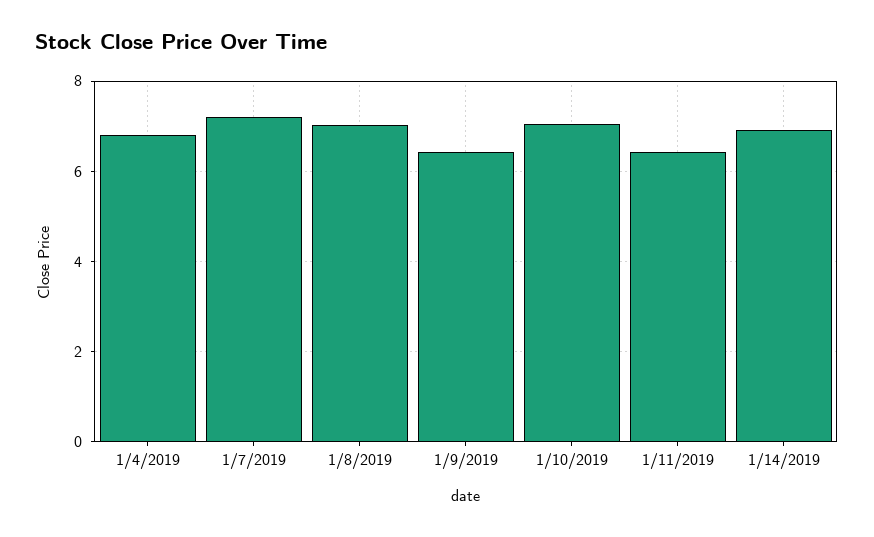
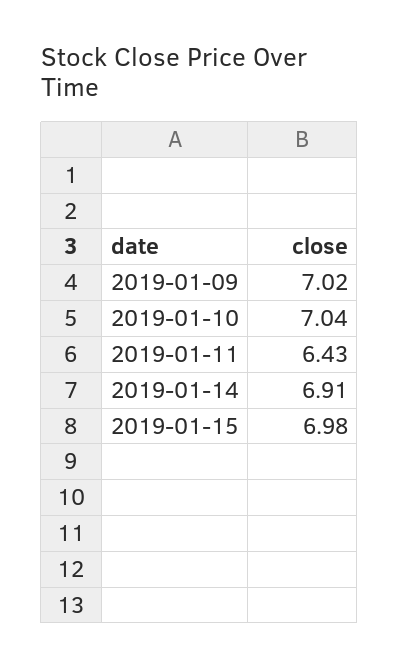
1/4/2019: 6.8 -> none
1/7/2019: 7.2 -> none
1/8/2019: 7 -> none
1/9/2019: 6.4 -> 7.02
2019-01-15: none -> 6.98

